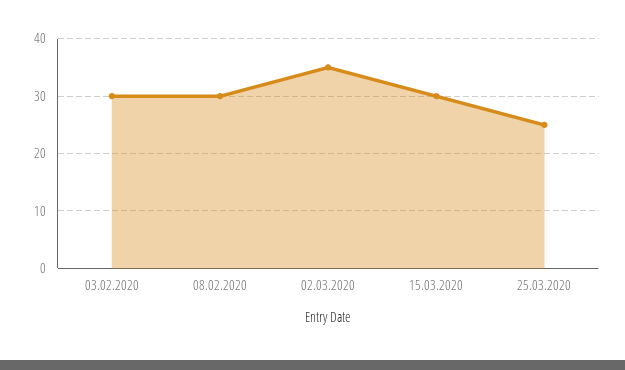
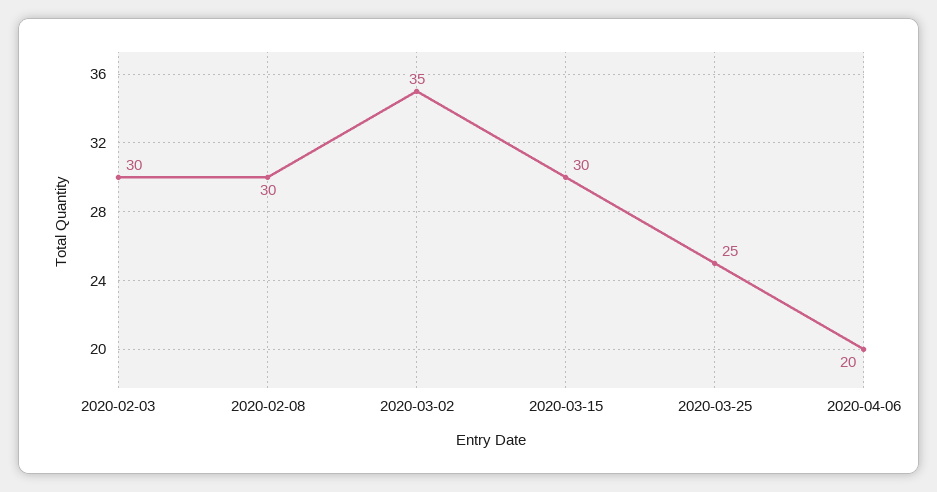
2020-04-06: none -> 20

